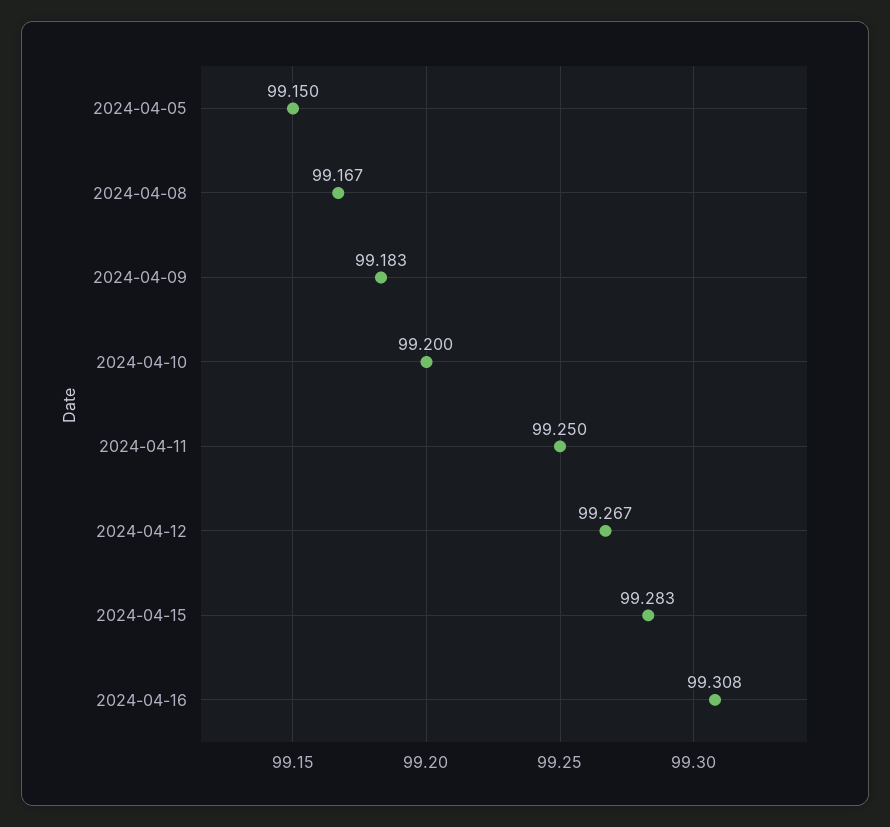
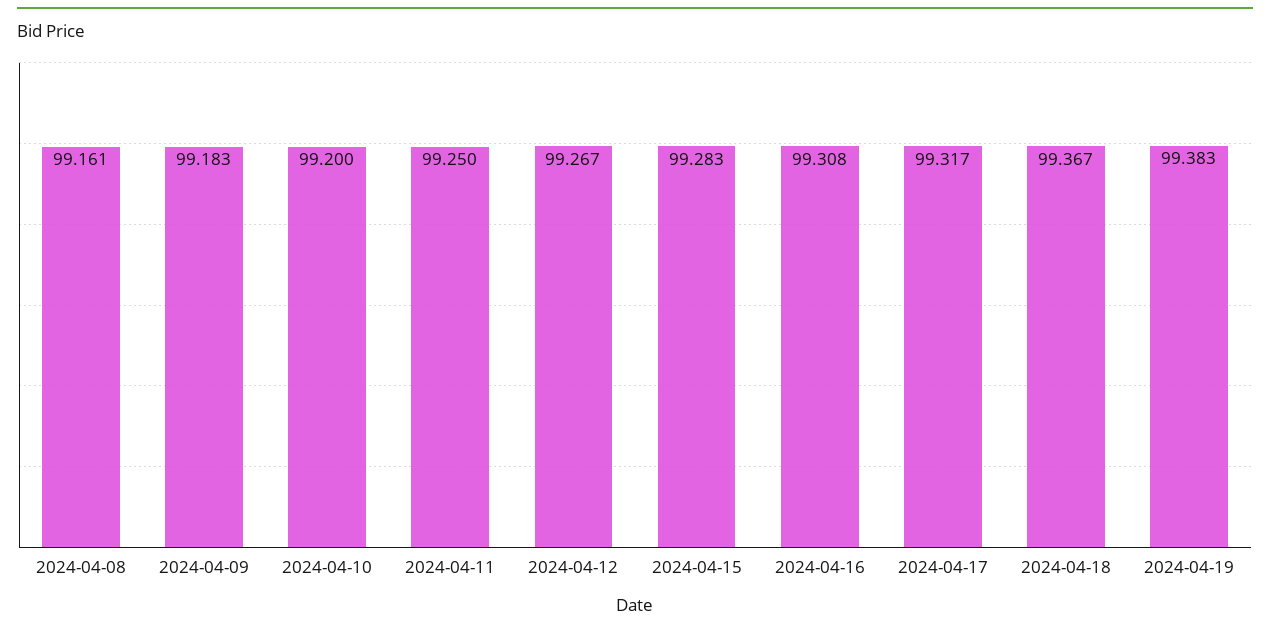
2024-04-05: 99.15 -> none
2024-04-08: 99.167 -> 99.161
2024-04-17: none -> 99.317
2024-04-18: none -> 99.367
2024-04-19: none -> 99.383

